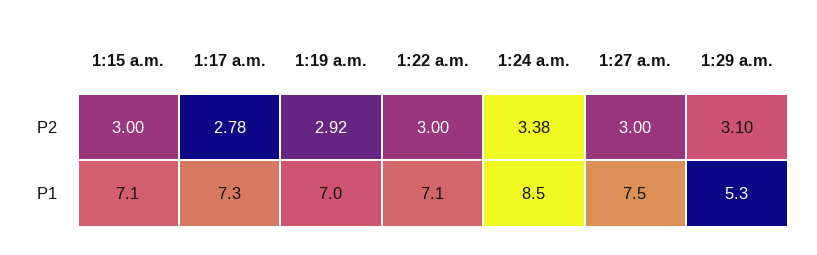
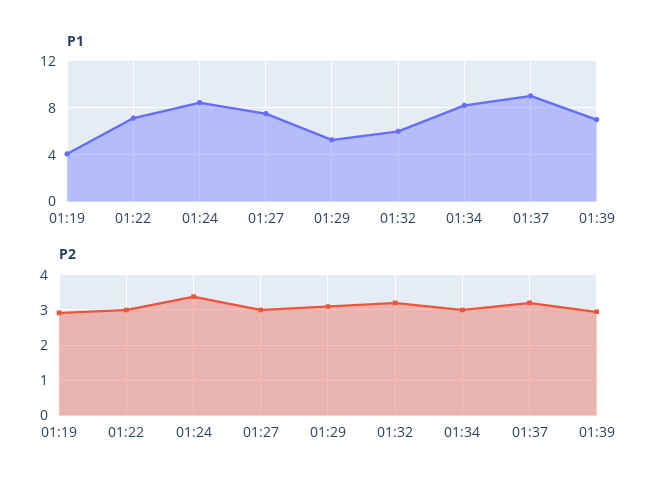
P2, 1:15 a.m.: 3 -> none
P2, 1:17 a.m.: 2.78 -> none
P1, 1:15 a.m.: 7.1 -> none
P1, 1:17 a.m.: 7.3 -> none
P1, 1:19 a.m.: 7 -> 4
P1, 01:32: none -> 6
P1, 01:34: none -> 8
P1, 01:37: none -> 9
P1, 01:39: none -> 7
P2, 01:32: none -> 3.2
P2, 01:34: none -> 3
P2, 01:37: none -> 3.2
P2, 01:39: none -> 3

